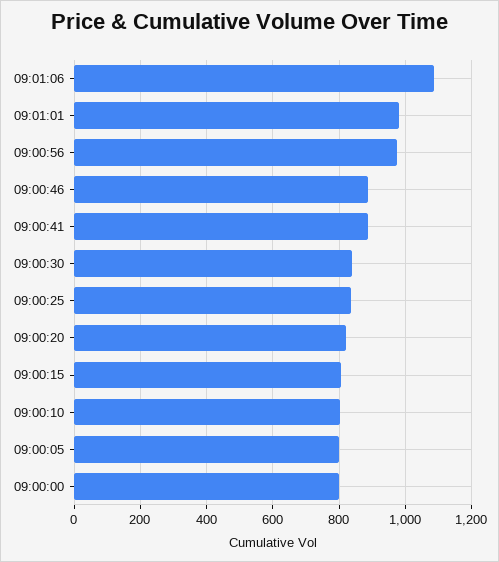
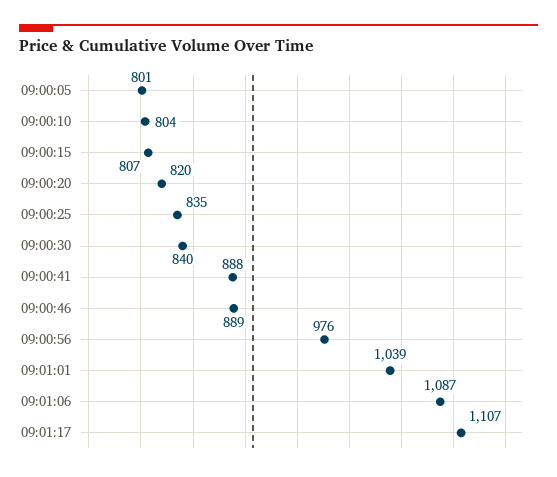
09:01:01: 980 -> 1039
09:00:00: 800 -> none
09:01:17: none -> 1107

